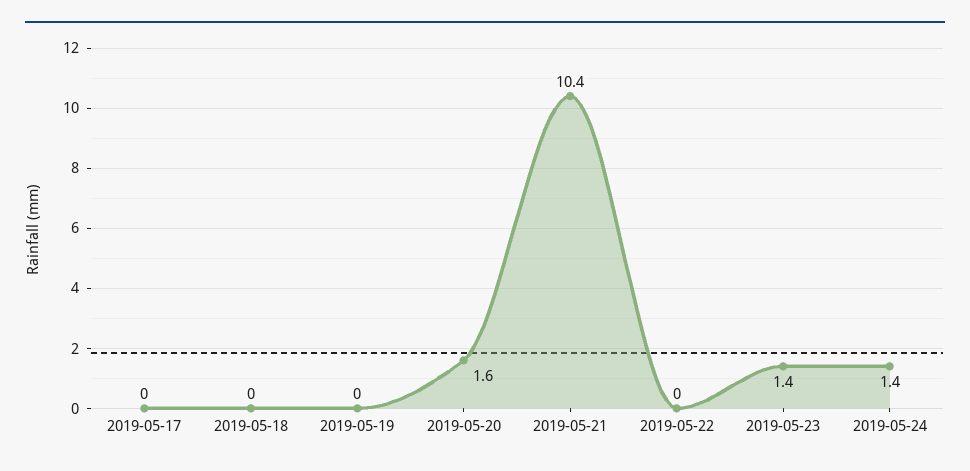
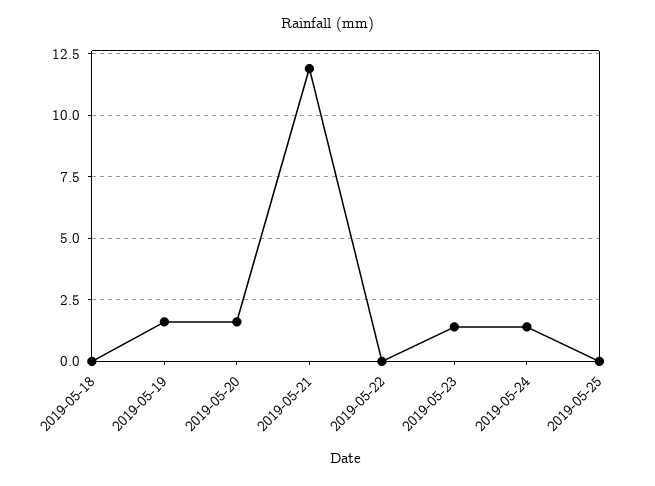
2019-05-17: 0 -> none
2019-05-19: 0 -> 1.5
2019-05-21: 10.4 -> 12
2019-05-25: none -> 0

